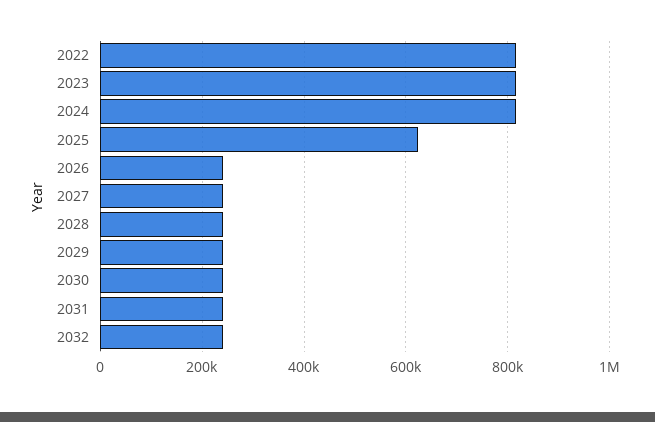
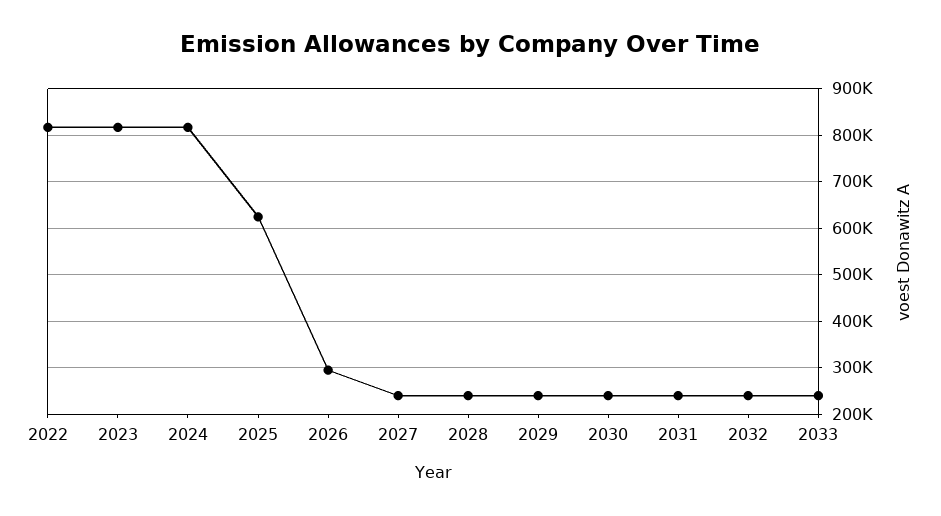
2026: 240000 -> 300000
2033: none -> 240000

